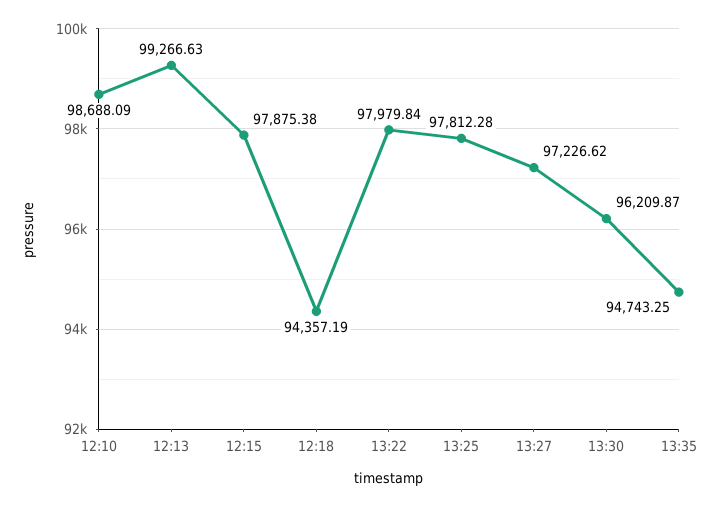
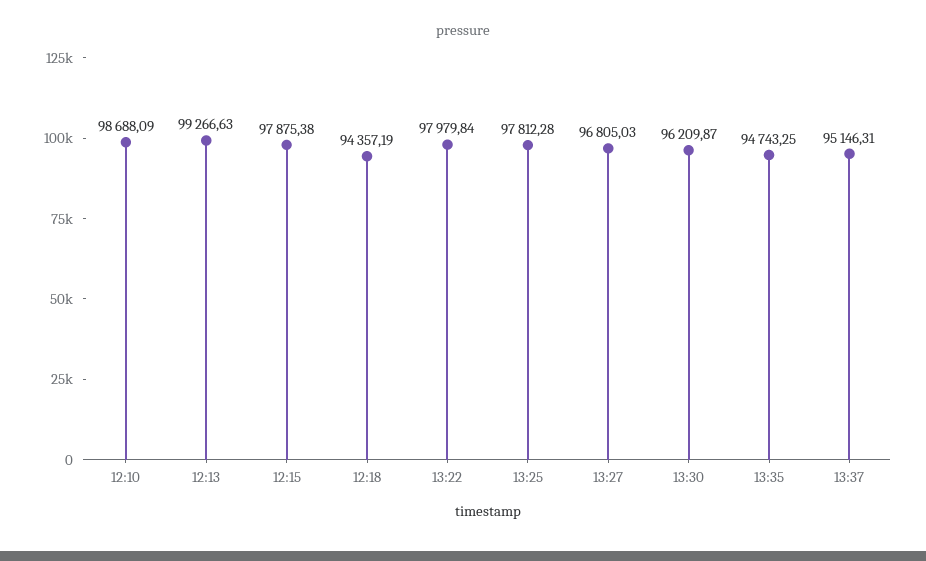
13:27: 97226.62 -> 96805.03
13:37: none -> 95146.31

